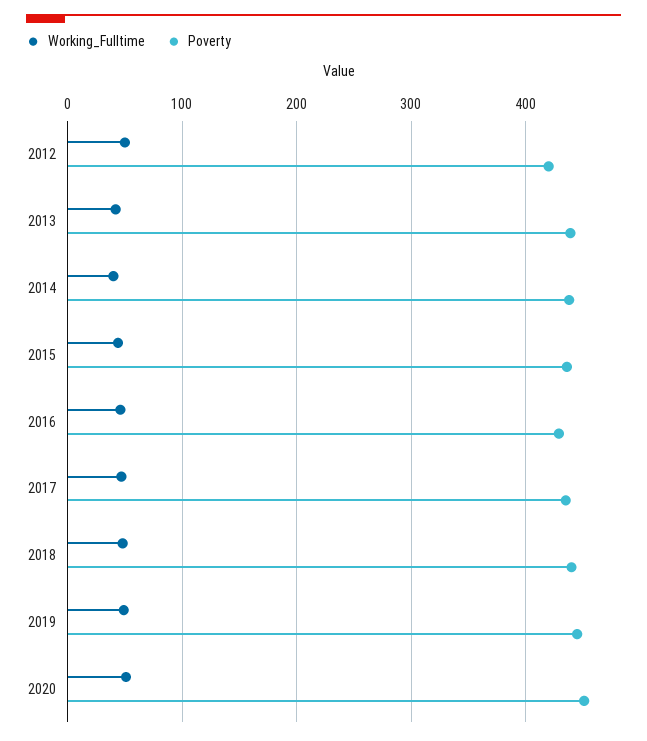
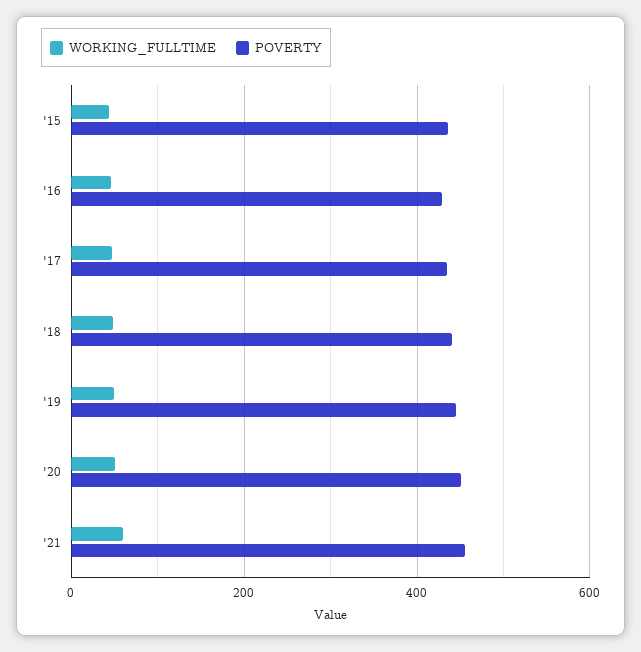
Working_Fulltime, 2012: 50 -> none
Poverty, 2012: 420 -> none
Working_Fulltime, 2013: 40 -> none
Poverty, 2013: 440 -> none
Working_Fulltime, 2014: 40 -> none
Poverty, 2014: 440 -> none
Working_Fulltime, '21: none -> 60
Poverty, '21: none -> 460

